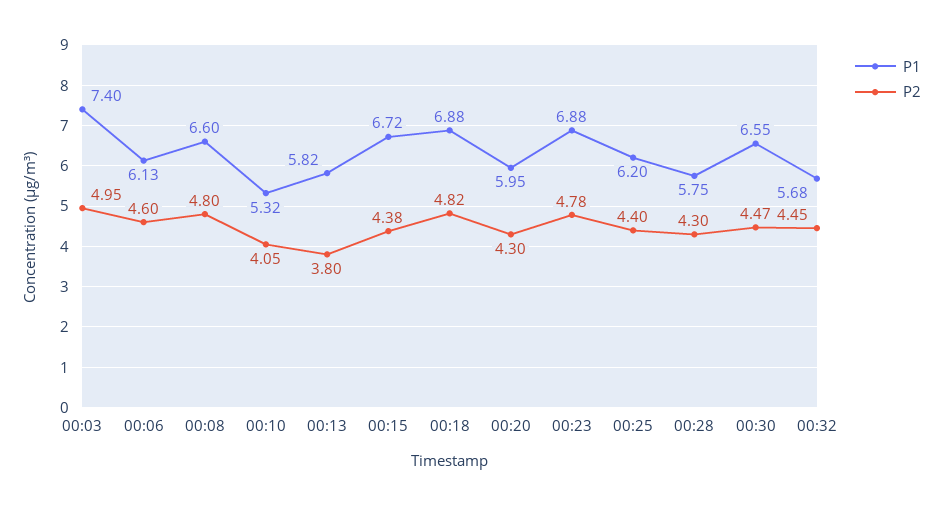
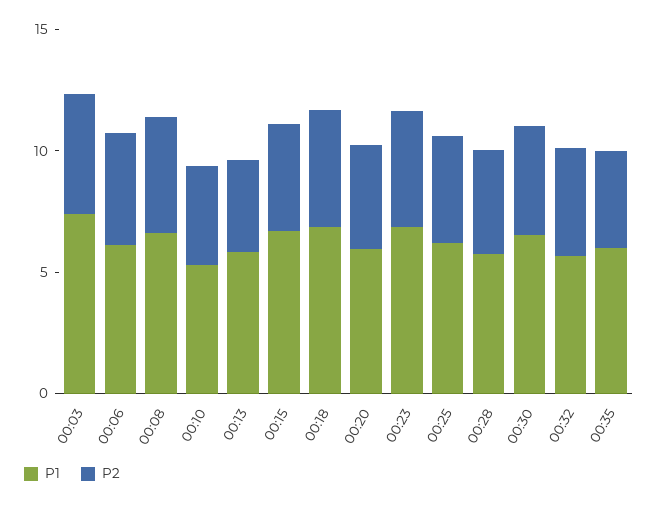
P1, 00:35: none -> 6
P2, 00:35: none -> 4

